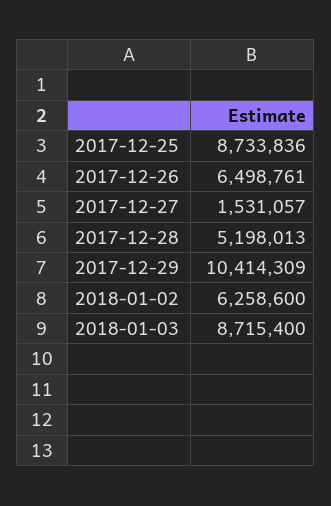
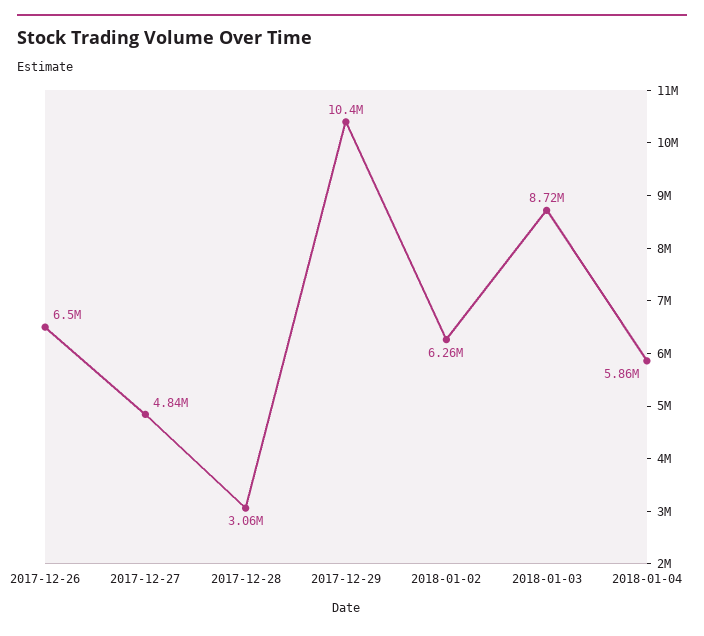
2017-12-25: 8733836 -> none
2017-12-27: 1531057 -> 4840000
2017-12-28: 5198013 -> 3060000
2018-01-04: none -> 5860000

